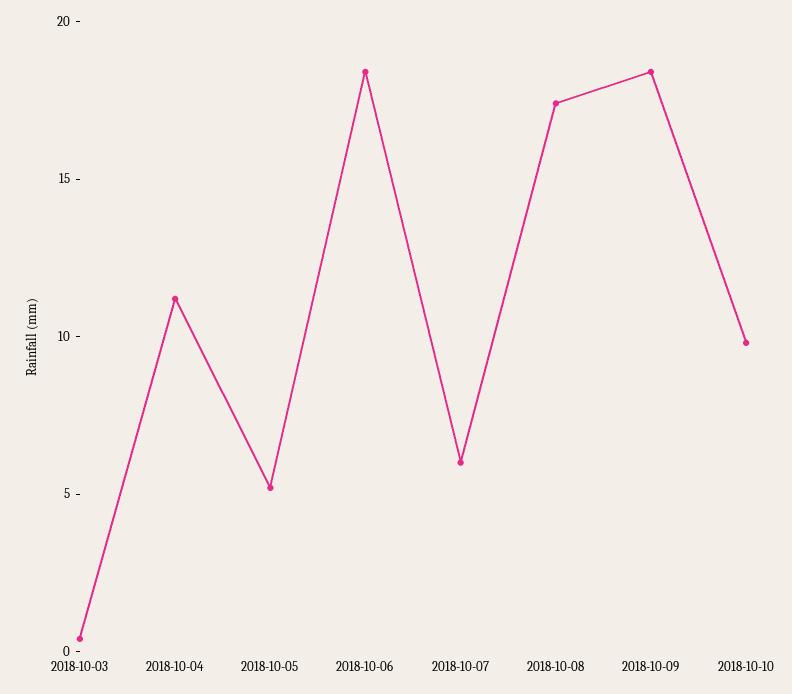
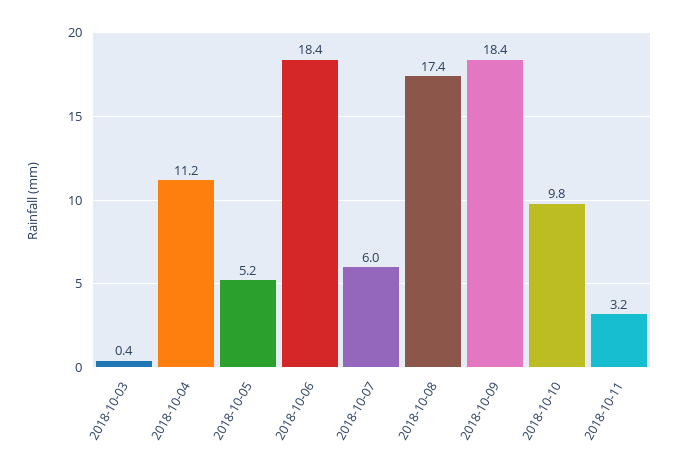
2018-10-11: none -> 3.2

